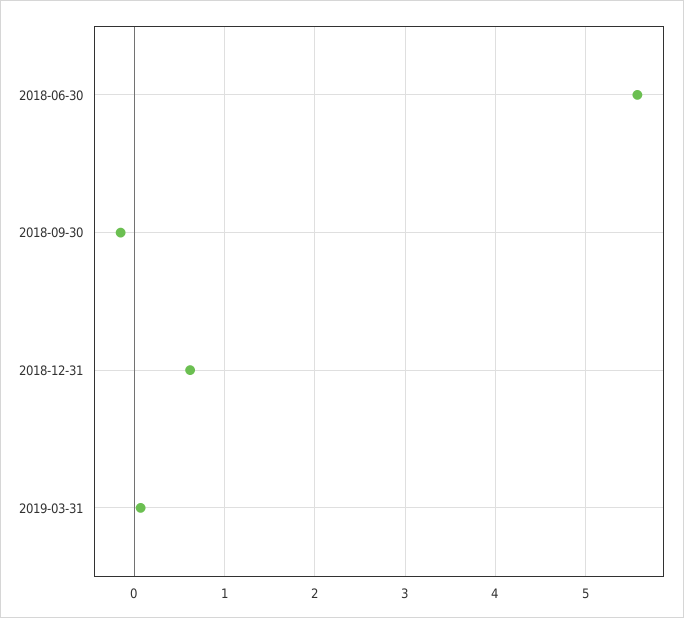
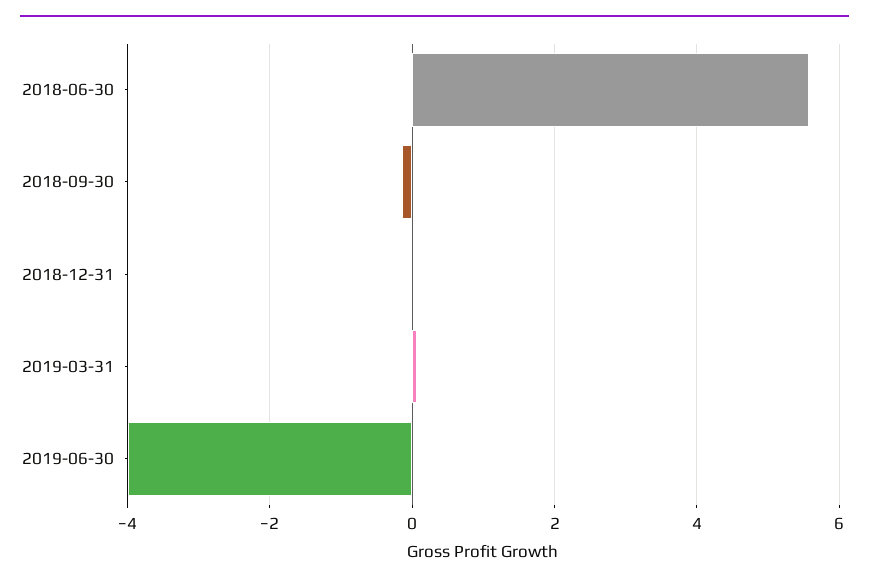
2018-12-31: 0.6 -> 0
2019-06-30: none -> -4

